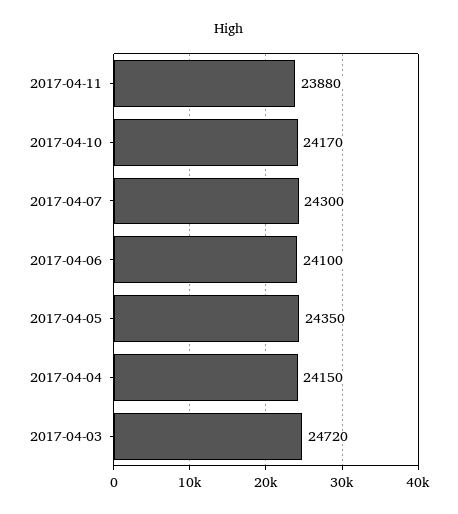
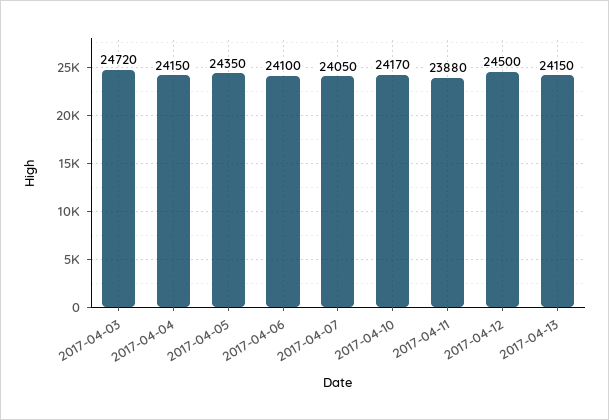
2017-04-07: 24300 -> 24050
2017-04-12: none -> 24500
2017-04-13: none -> 24150

